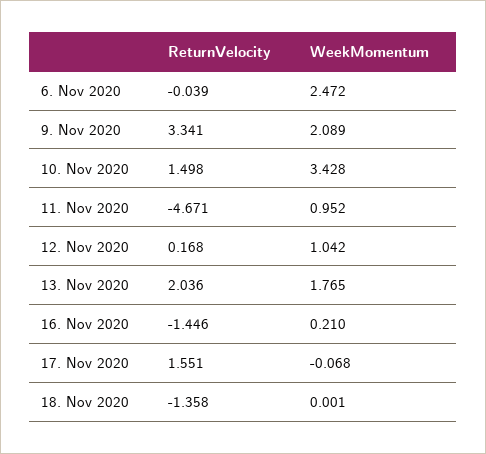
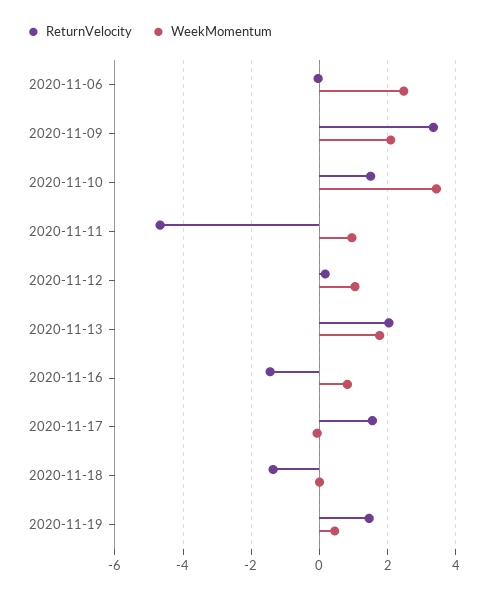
WeekMomentum, 16. Nov 2020: 0.21 -> 0.8
ReturnVelocity, 2020-11-19: none -> 1.4
WeekMomentum, 2020-11-19: none -> 0.4

